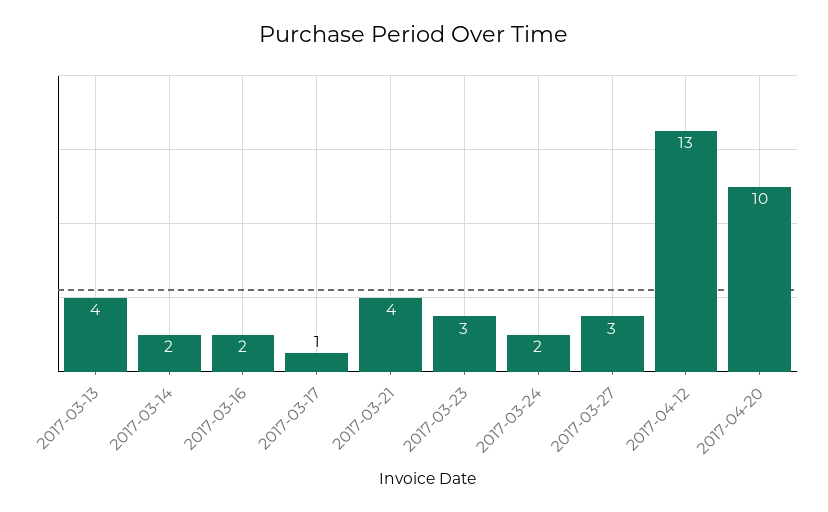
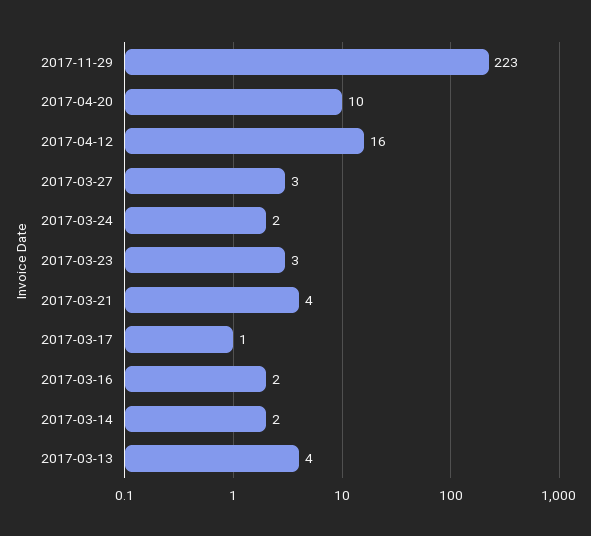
2017-04-12: 13 -> 16
2017-11-29: none -> 223

